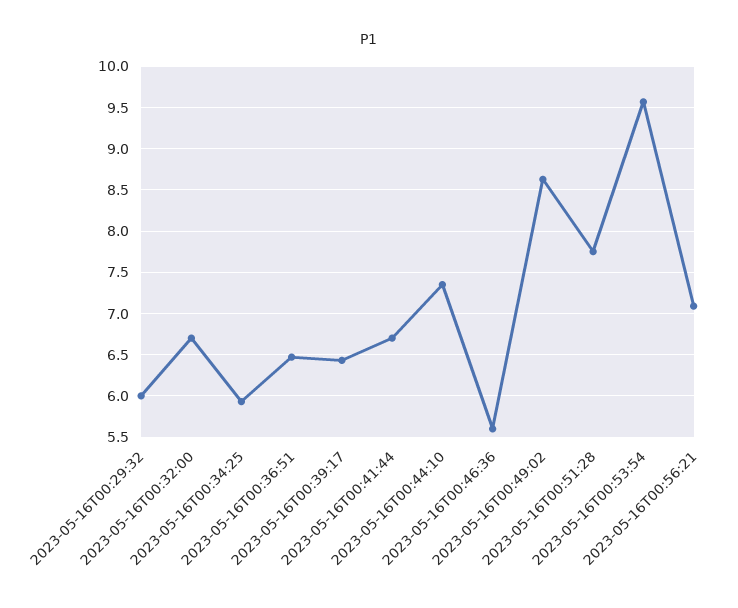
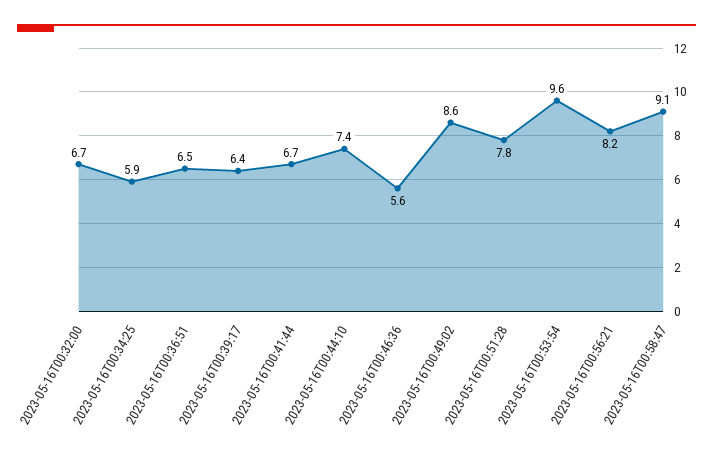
2023-05-16T00:29:32: 6 -> none
2023-05-16T00:56:21: 7.1 -> 8.2
2023-05-16T00:58:47: none -> 9.1

